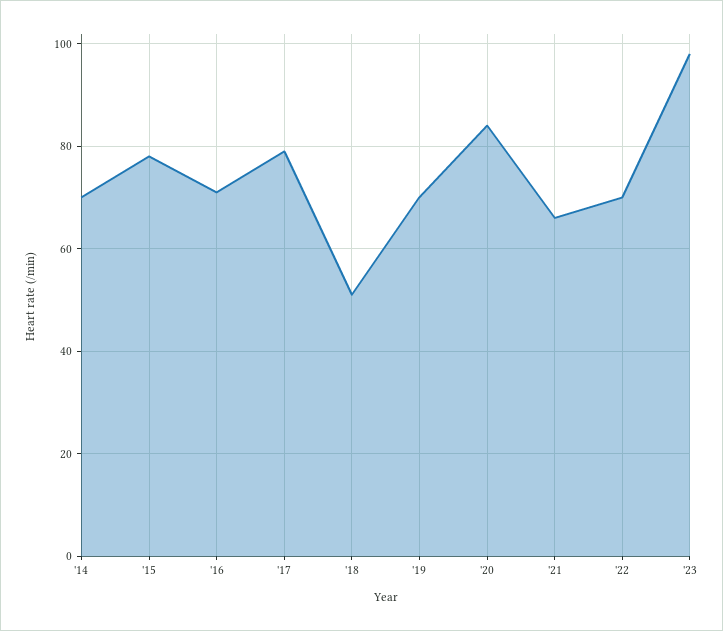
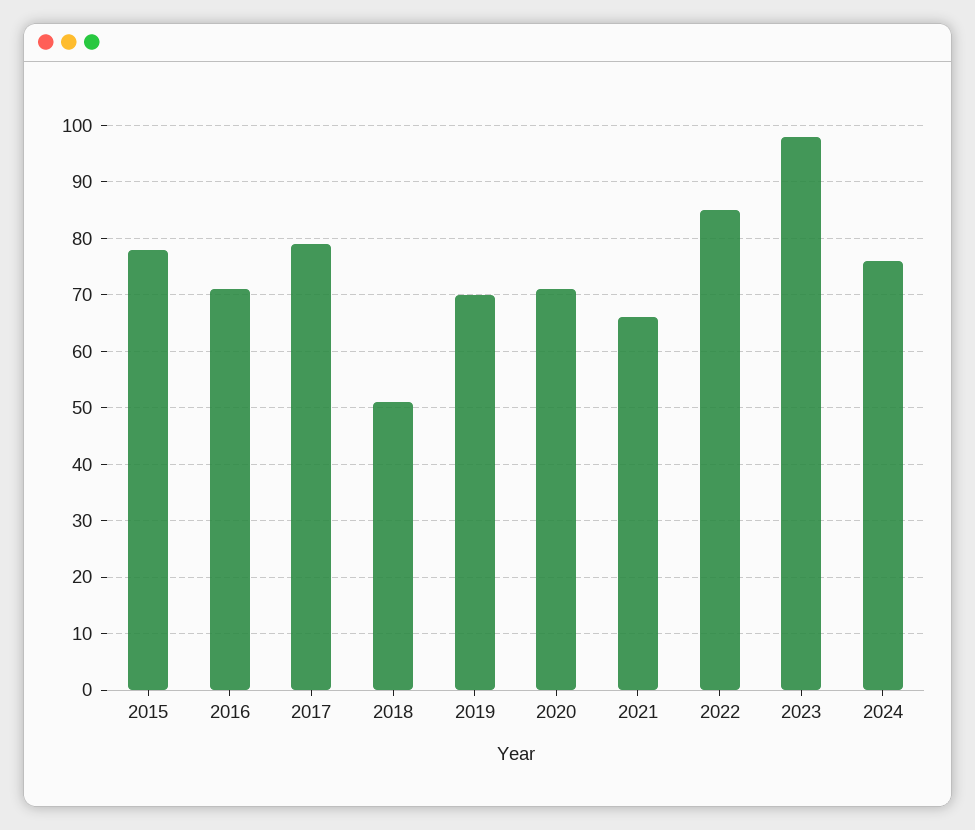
'14: 70 -> none
'20: 85 -> 70
'22: 70 -> 85
2024: none -> 75

